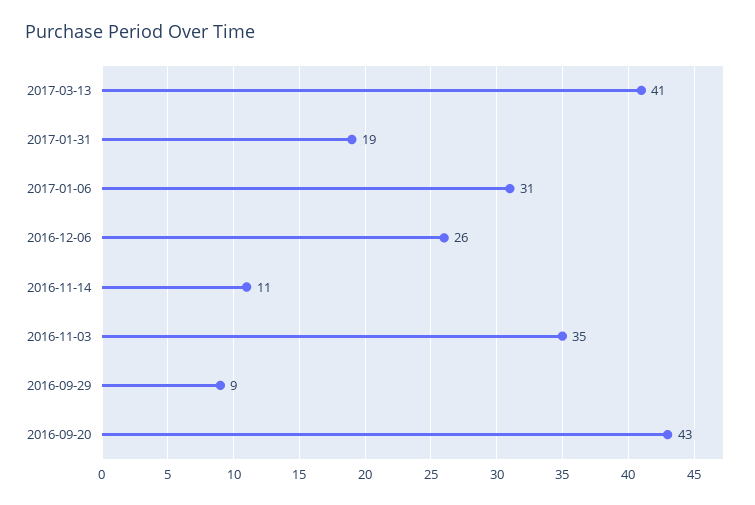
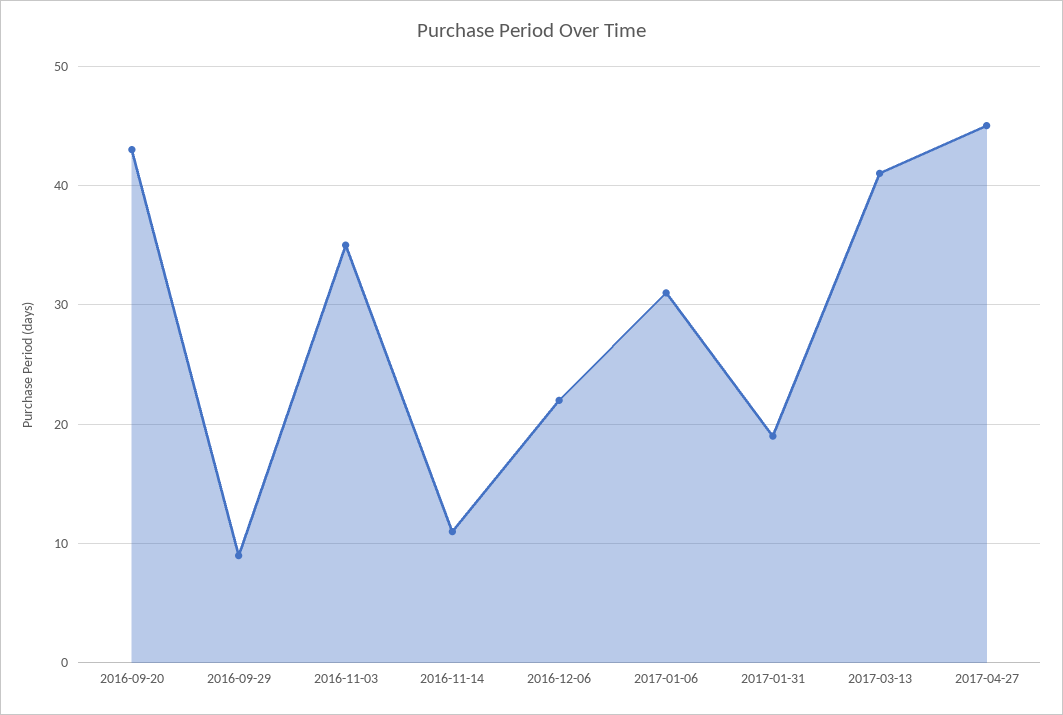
2016-12-06: 26 -> 22
2017-04-27: none -> 45

